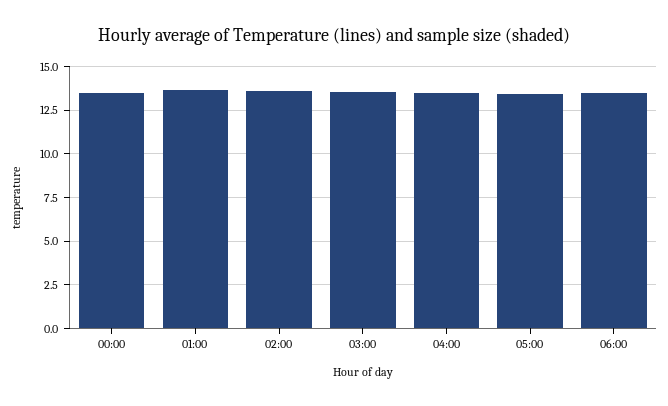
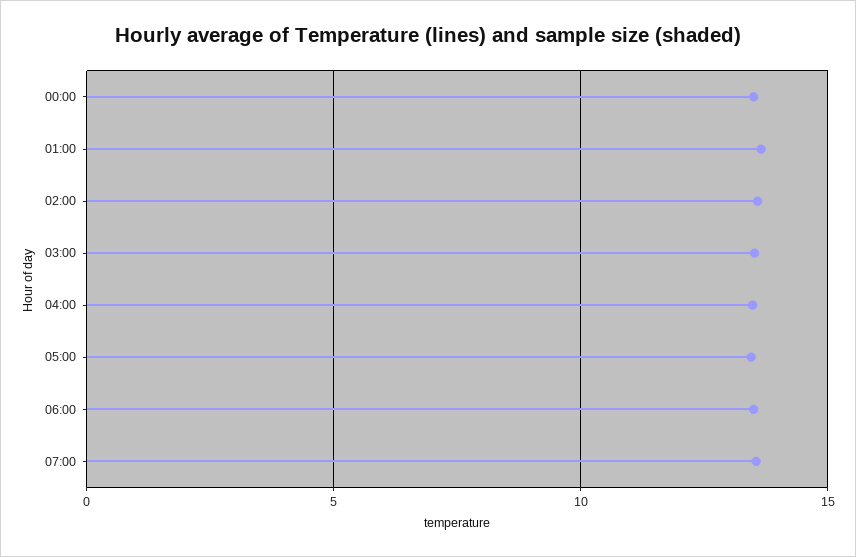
07:00: none -> 13.5

